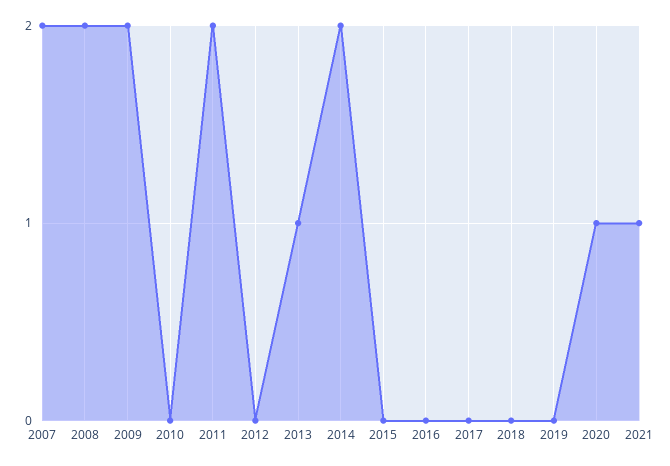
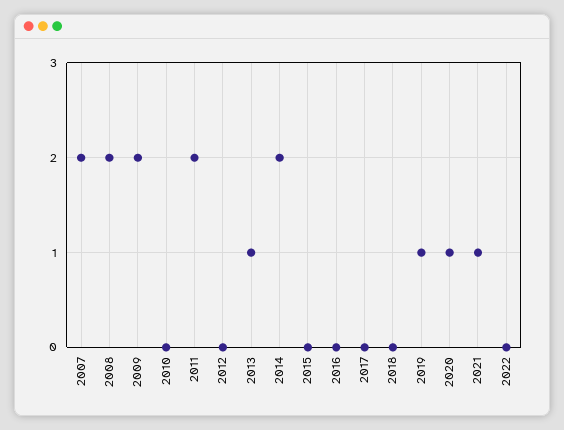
2019: 0 -> 1
2022: none -> 0

